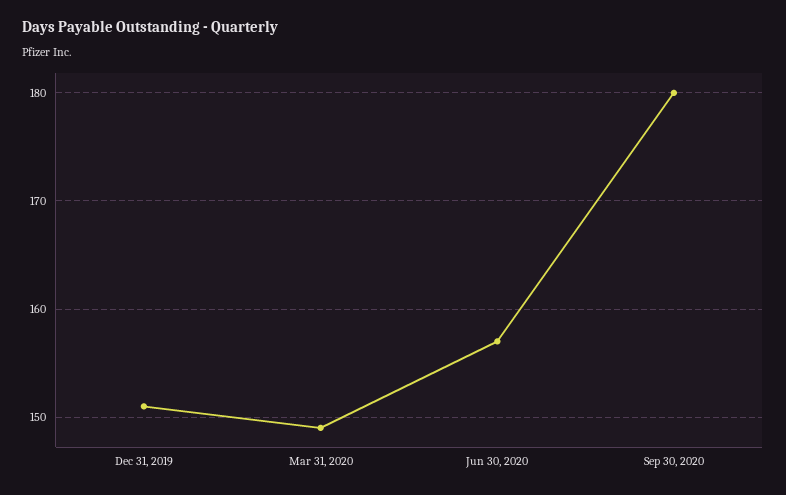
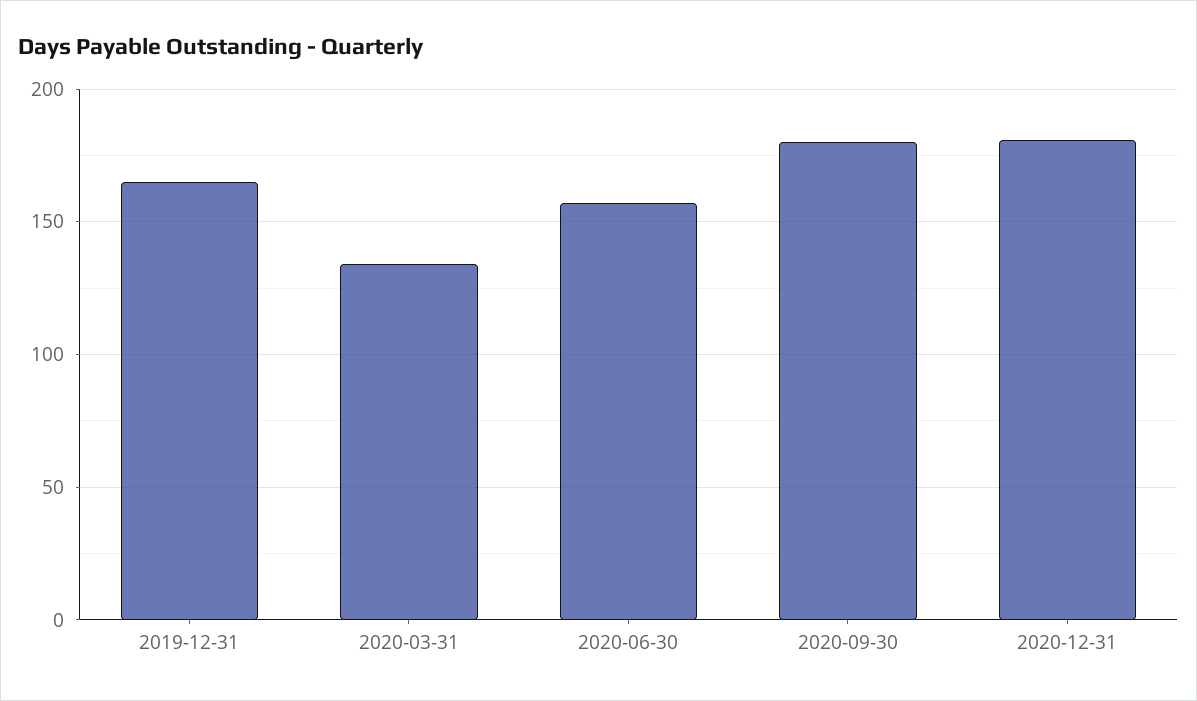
Dec 31, 2019: 151 -> 165
Mar 31, 2020: 149 -> 135
2020-12-31: none -> 180

